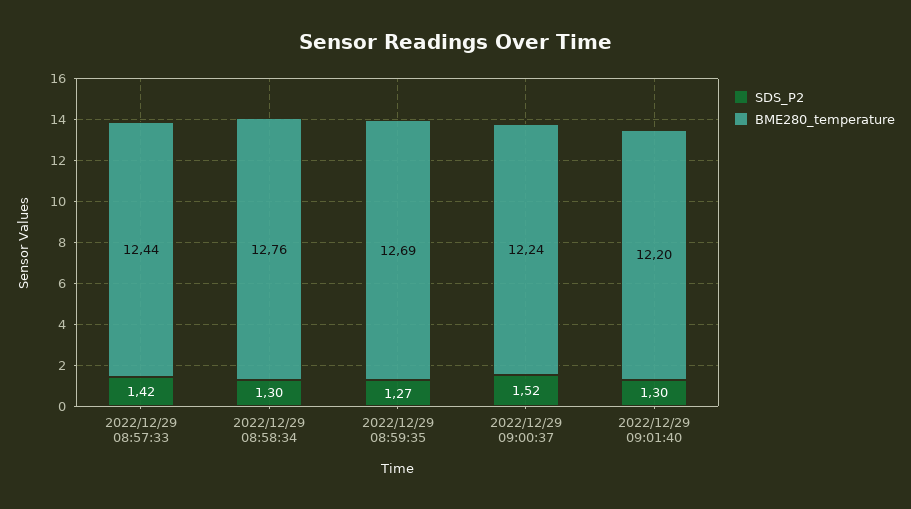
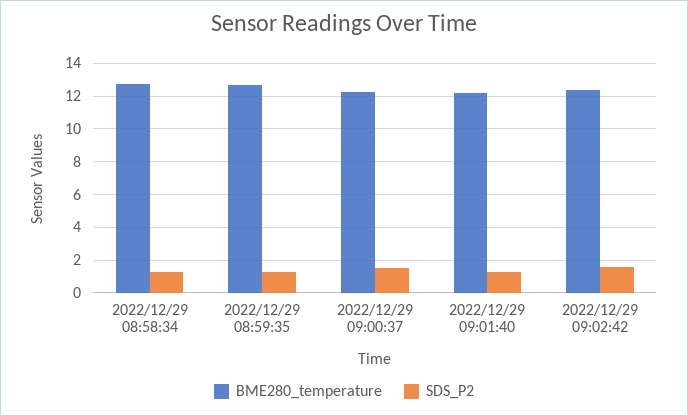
SDS_P2, 2022/12/29 08:57:33: 1.42 -> none
BME280_temperature, 2022/12/29 08:57:33: 12.44 -> none
BME280_temperature, 2022/12/29 09:02:42: none -> 12.5
SDS_P2, 2022/12/29 09:02:42: none -> 1.5

